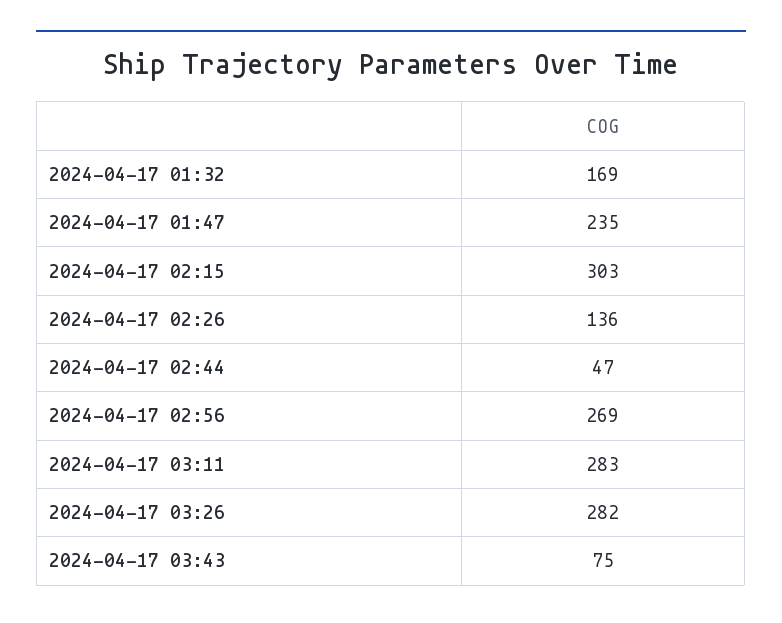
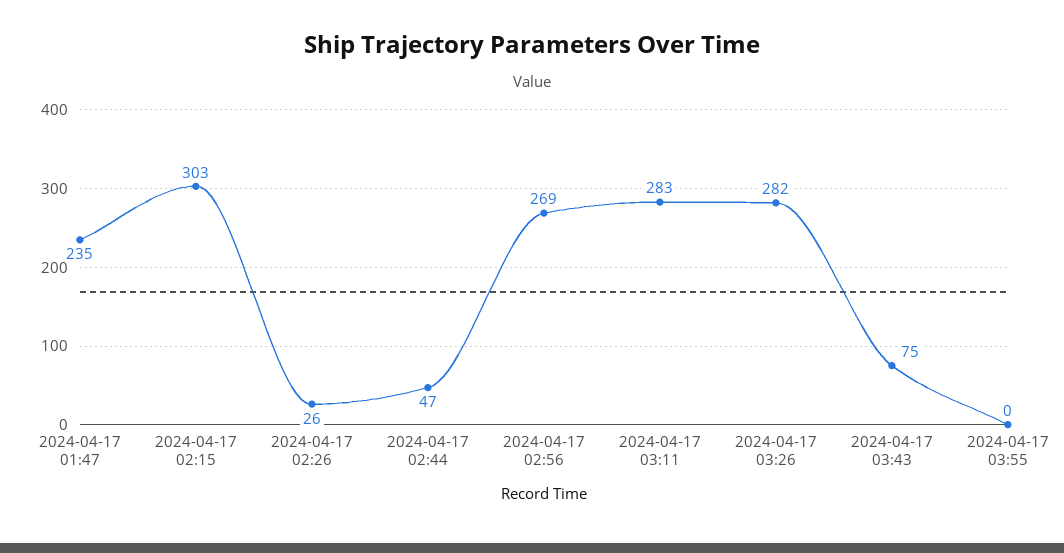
2024-04-17 01:32: 169 -> none
2024-04-17 02:26: 136 -> 26
2024-04-17 03:55: none -> 0

